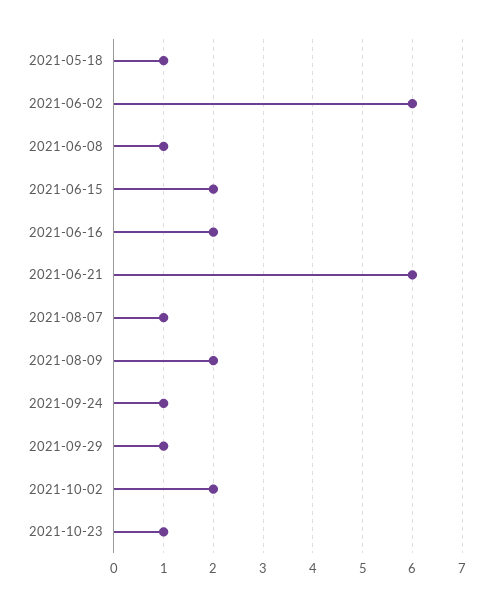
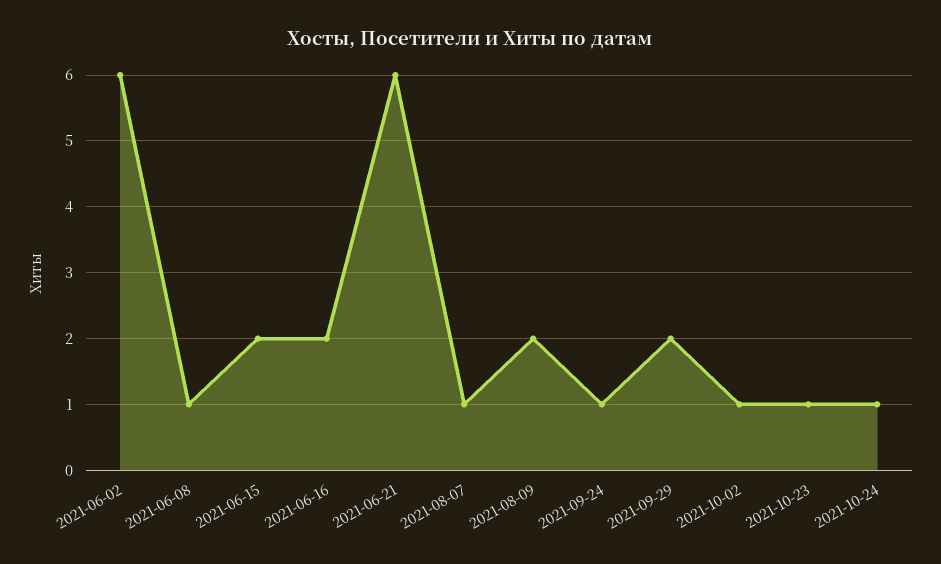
2021-05-18: 1 -> none
2021-09-29: 1 -> 2
2021-10-02: 2 -> 1
2021-10-24: none -> 1

